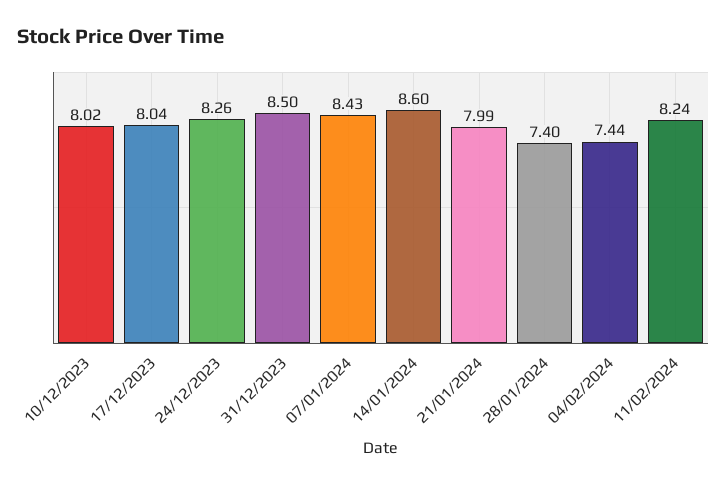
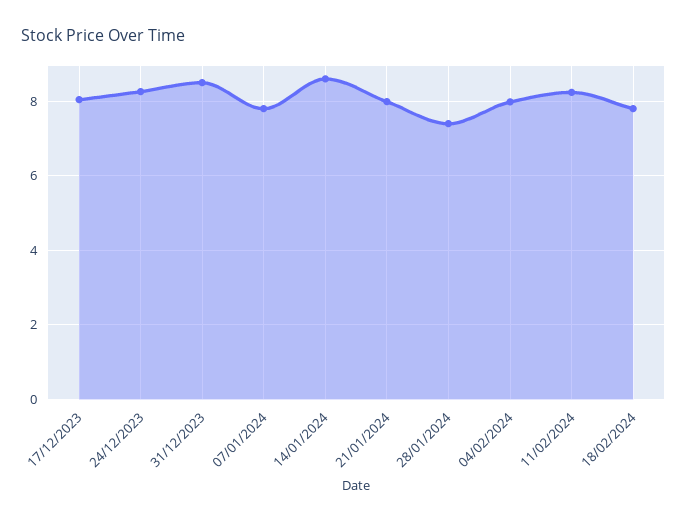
10/12/2023: 8.02 -> none
07/01/2024: 8.43 -> 7.8
04/02/2024: 7.44 -> 8
18/02/2024: none -> 7.8

